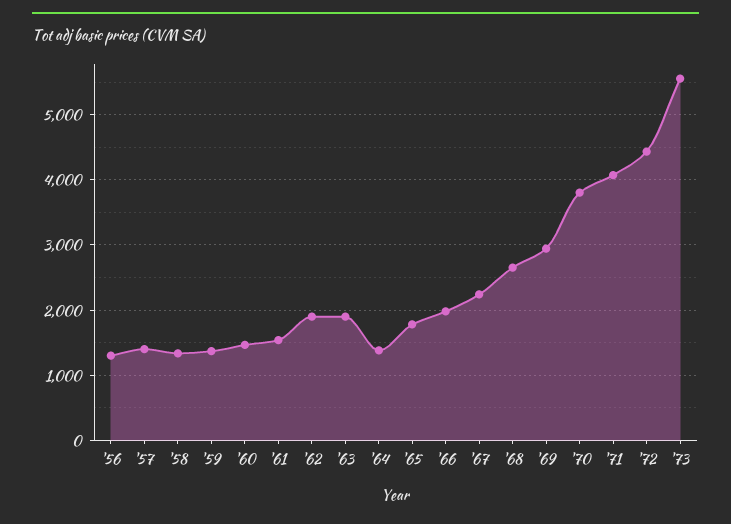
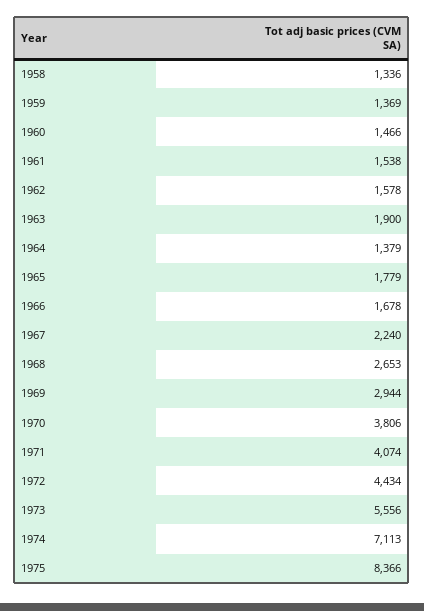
'56: 1300 -> none
'57: 1400 -> none
'62: 1900 -> 1578
'66: 2000 -> 1678
1974: none -> 7113
1975: none -> 8366

